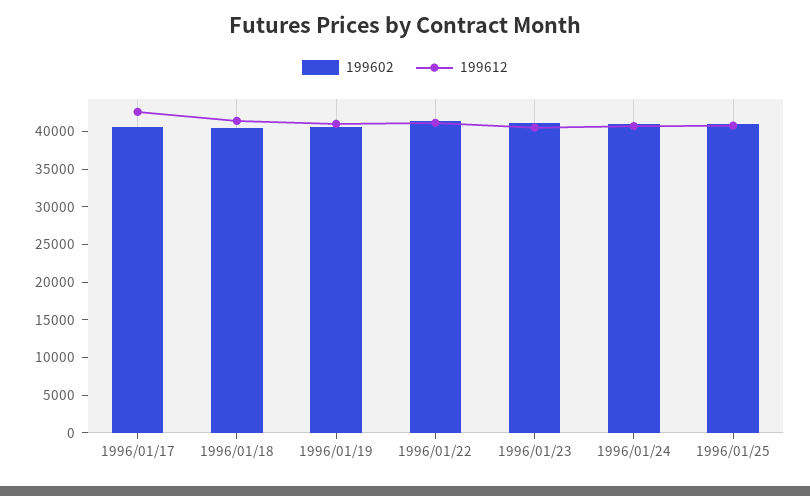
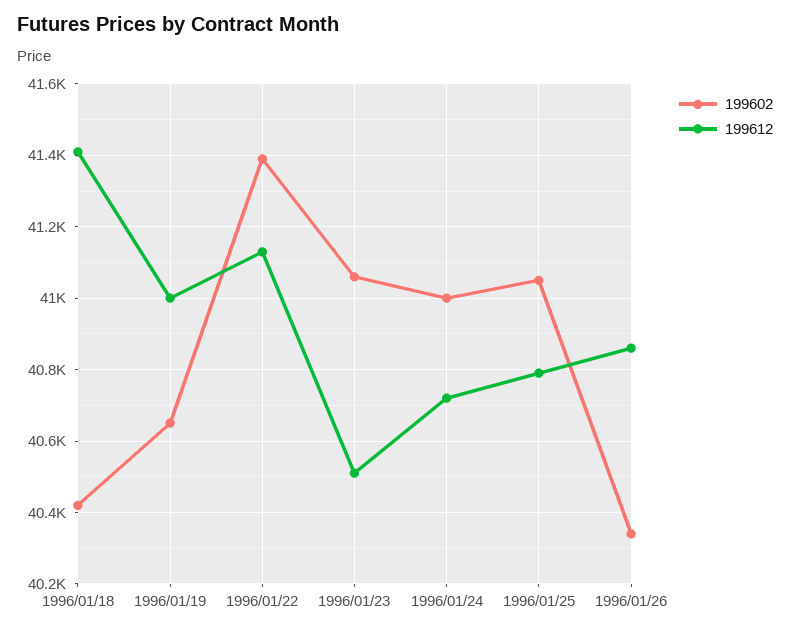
199602, 1996/01/17: 40000 -> none
199612, 1996/01/17: 42500 -> none
199602, 1996/01/26: none -> 40340
199612, 1996/01/26: none -> 40860

